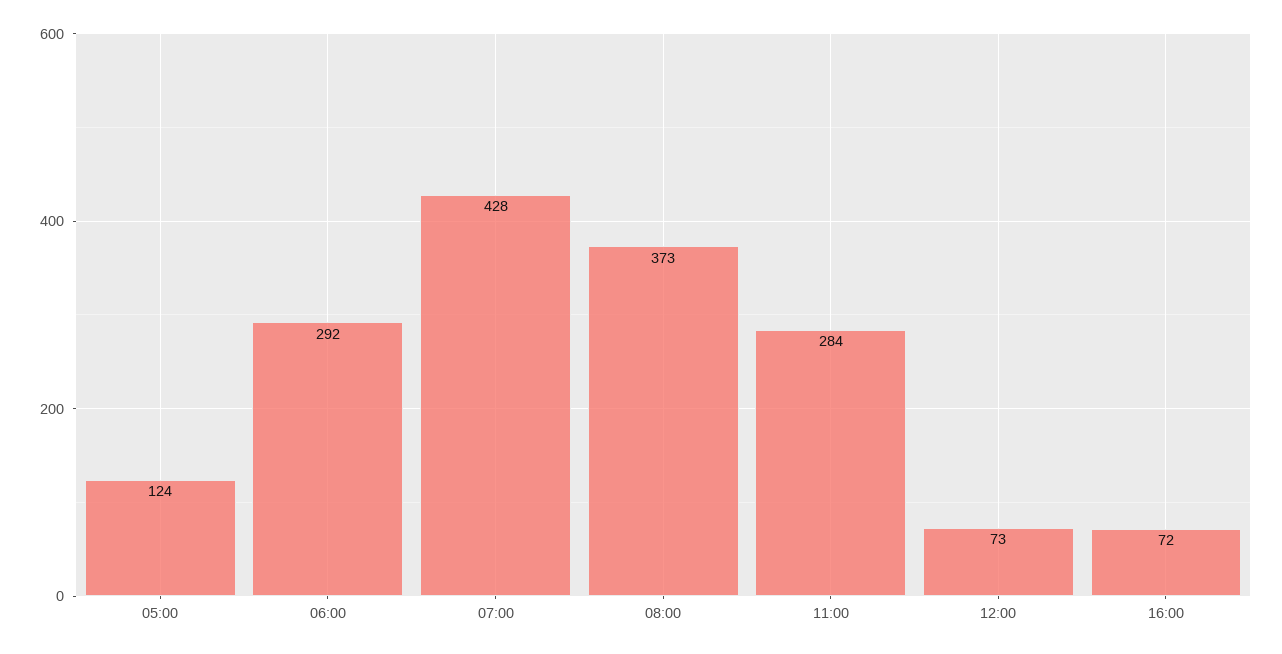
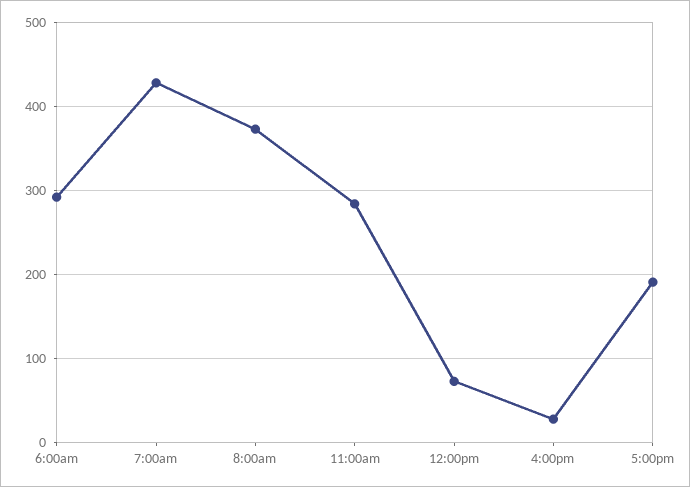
05:00: 124 -> none
16:00: 72 -> 30
5:00pm: none -> 190

